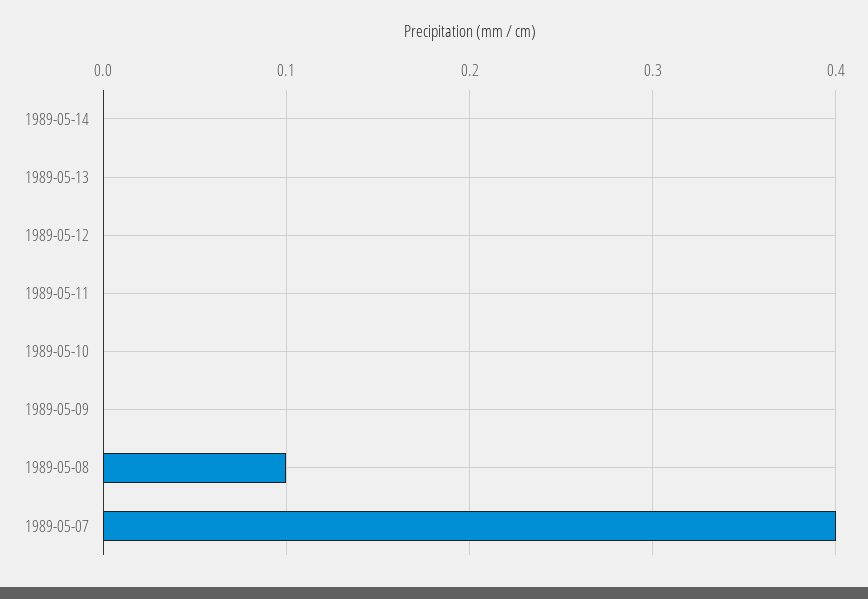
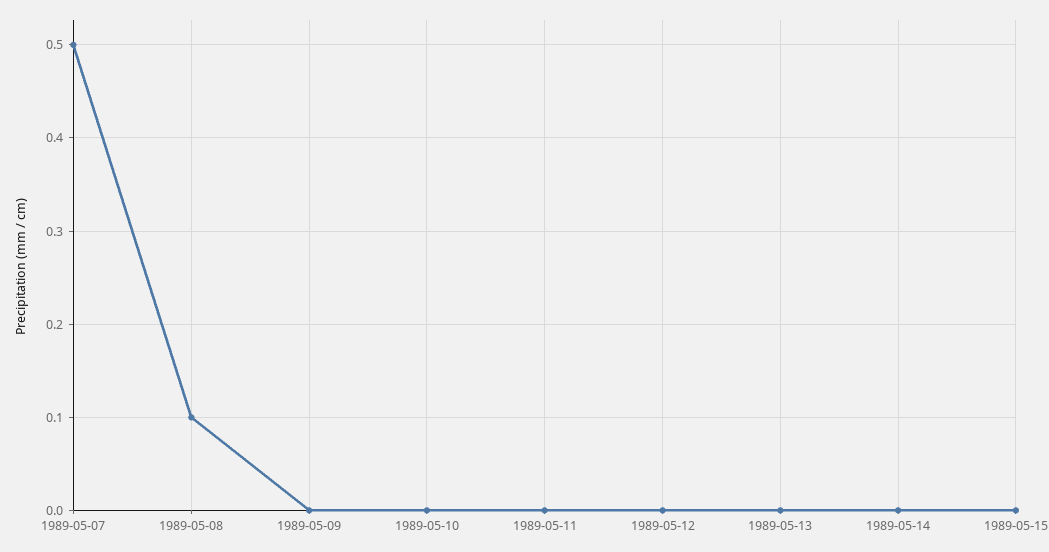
1989-05-07: 0.4 -> 0.5
1989-05-15: none -> 0

